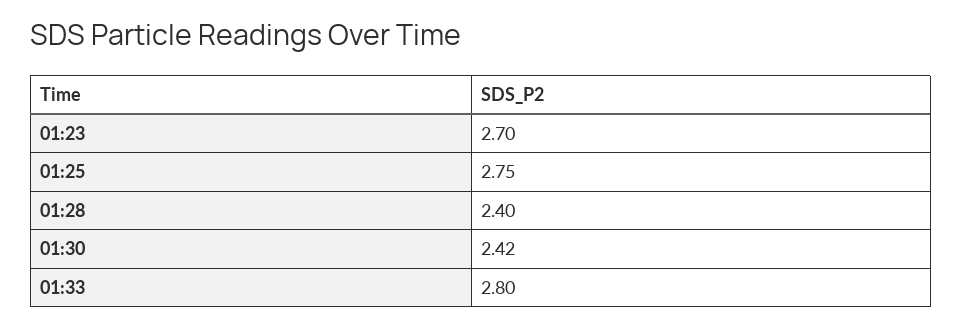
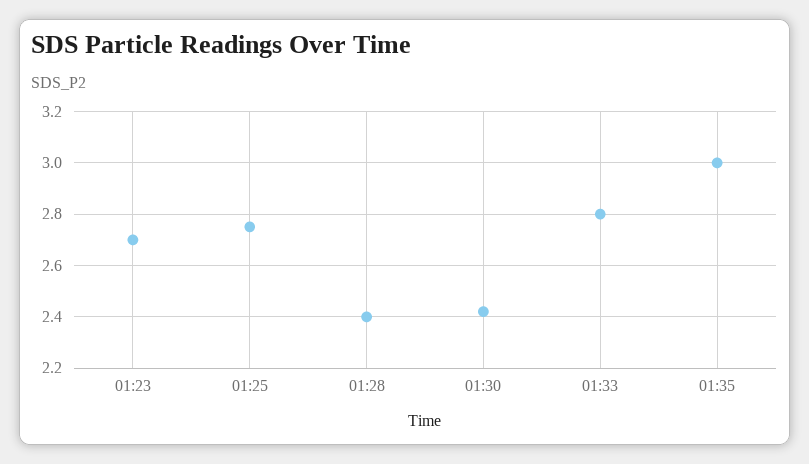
01:35: none -> 3

